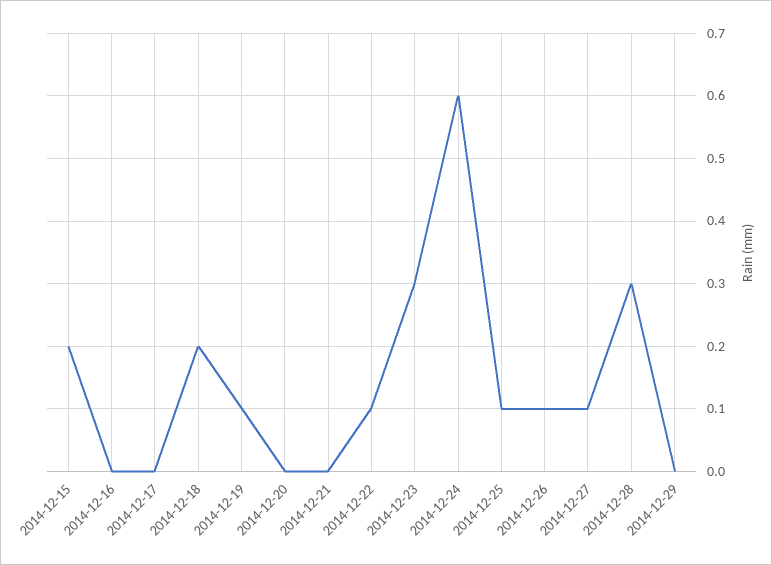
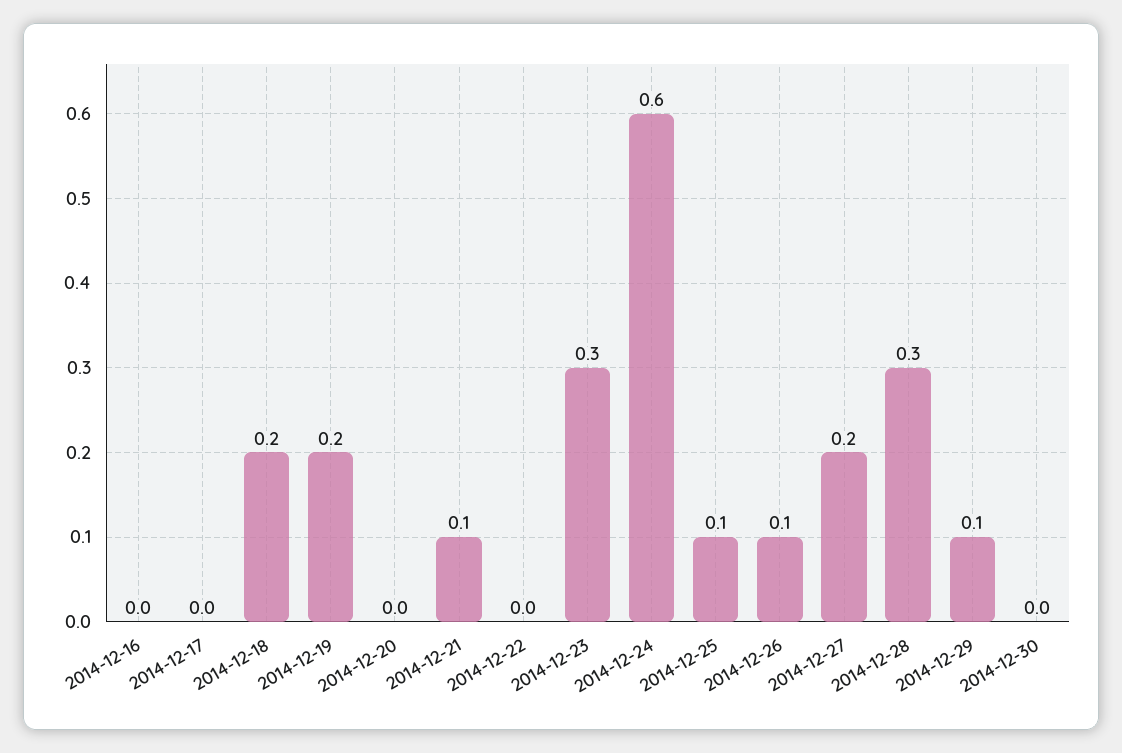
2014-12-15: 0.2 -> none
2014-12-19: 0.1 -> 0.2
2014-12-21: 0 -> 0.1
2014-12-22: 0.1 -> 0
2014-12-27: 0.1 -> 0.2
2014-12-29: 0 -> 0.1
2014-12-30: none -> 0

